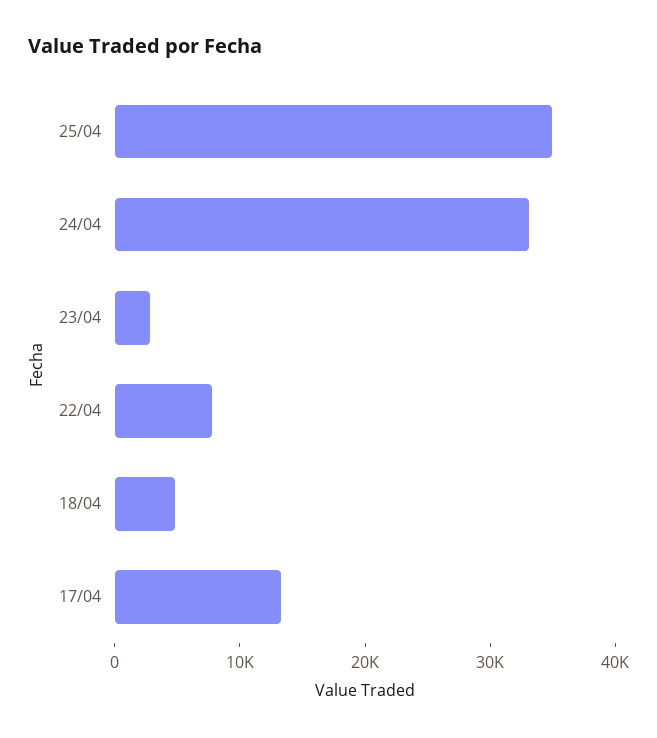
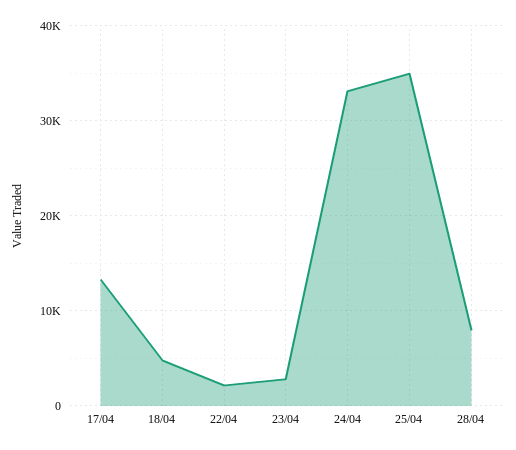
22/04: 8000 -> 2000
28/04: none -> 8000

